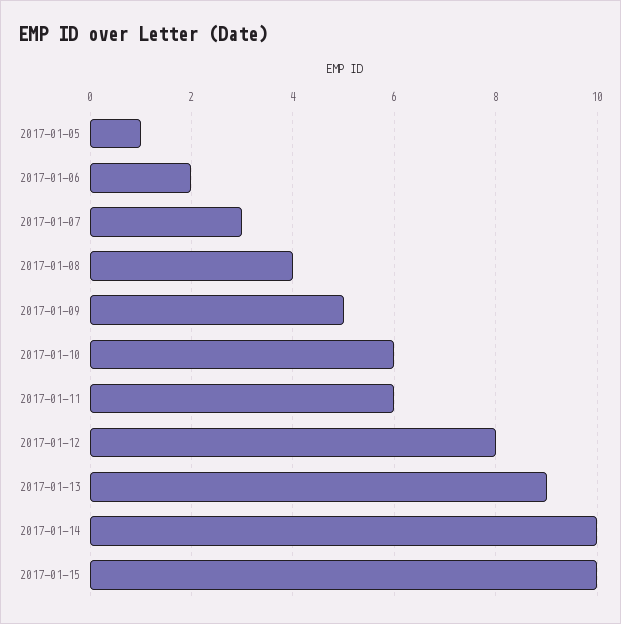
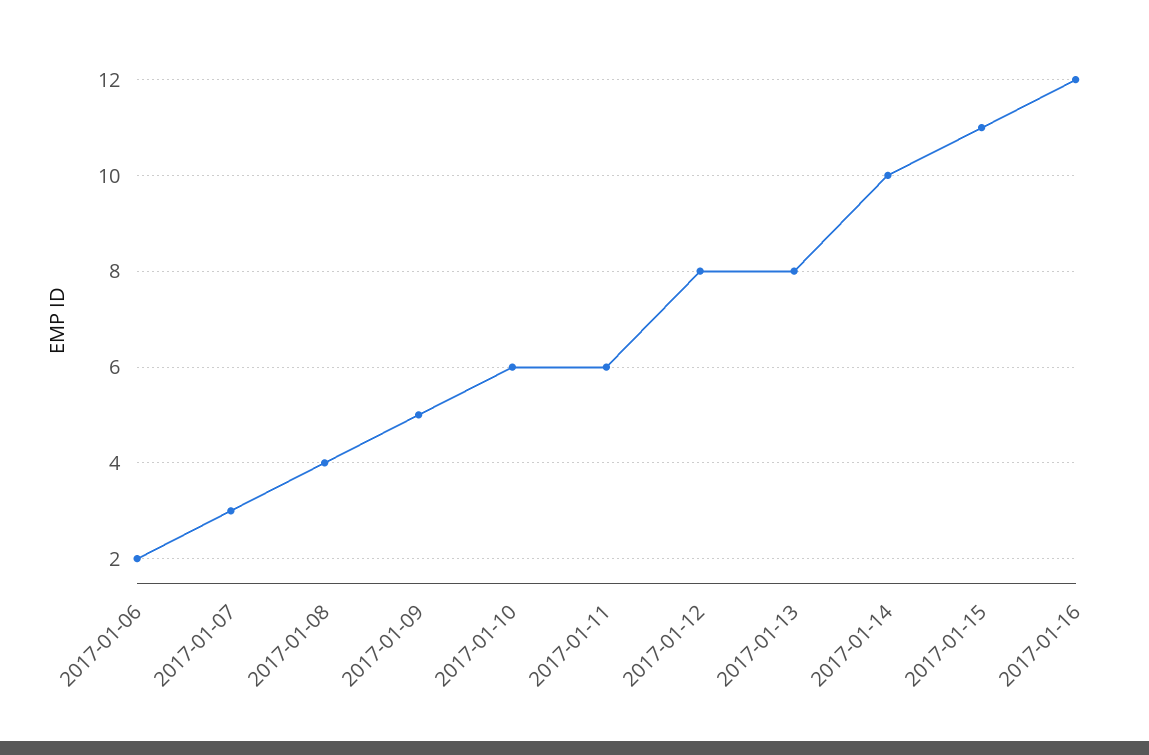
2017-01-05: 1 -> none
2017-01-13: 9 -> 8
2017-01-15: 10 -> 11
2017-01-16: none -> 12

